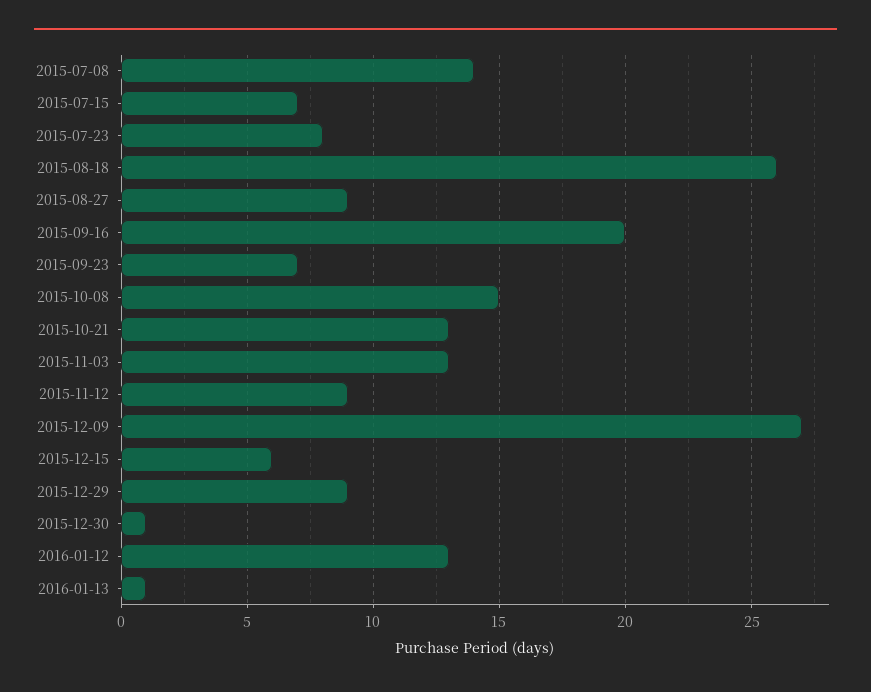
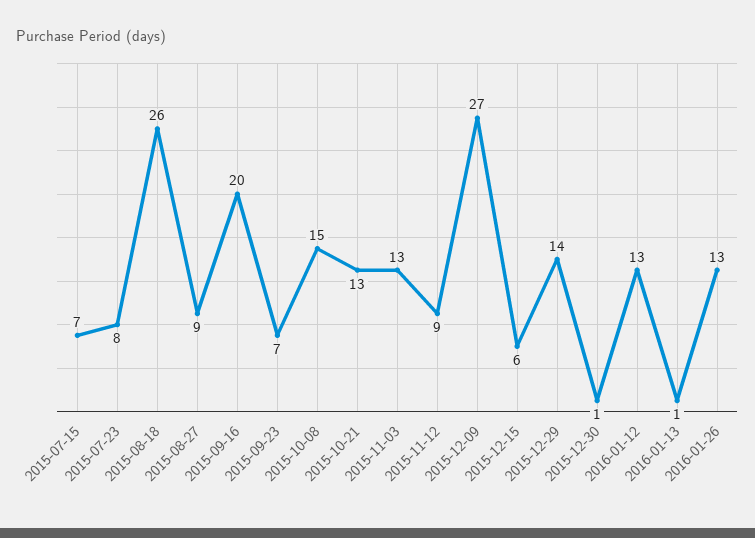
2015-07-08: 14 -> none
2015-12-29: 9 -> 14
2016-01-26: none -> 13

